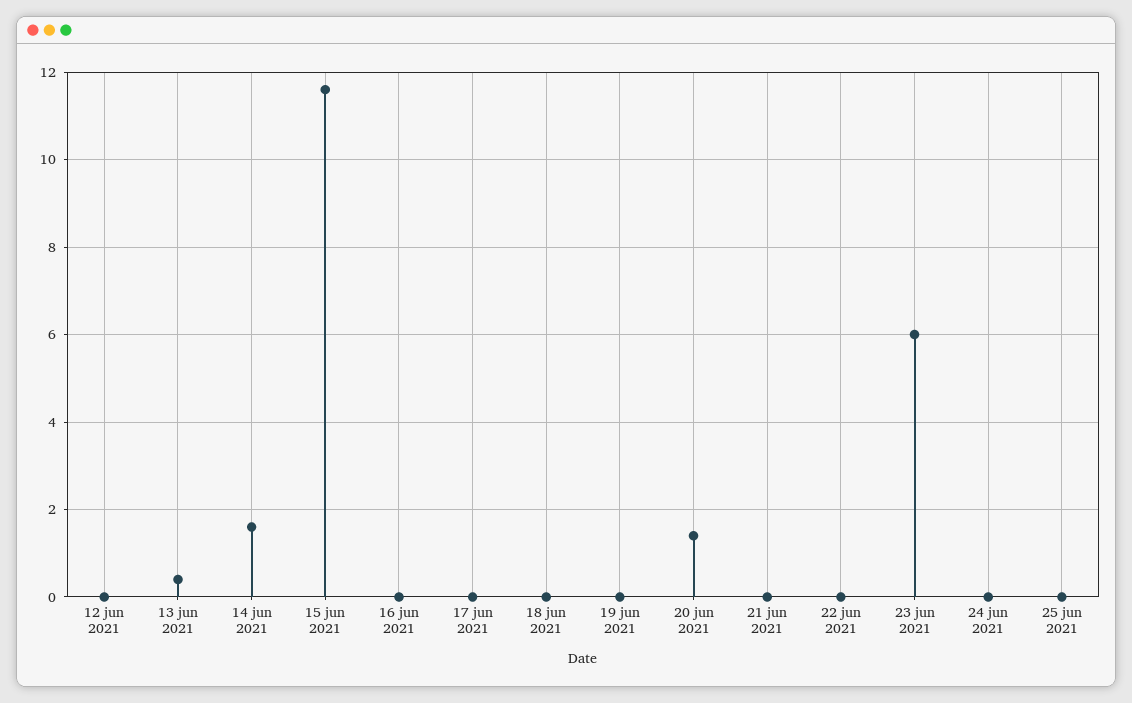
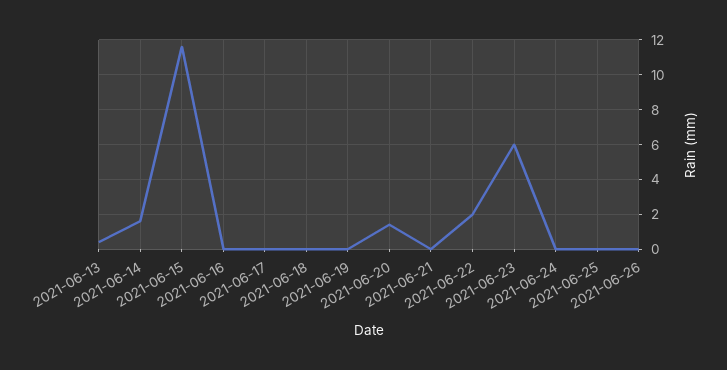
12 jun 2021: 0 -> none
22 jun 2021: 0 -> 2
2021-06-26: none -> 0

